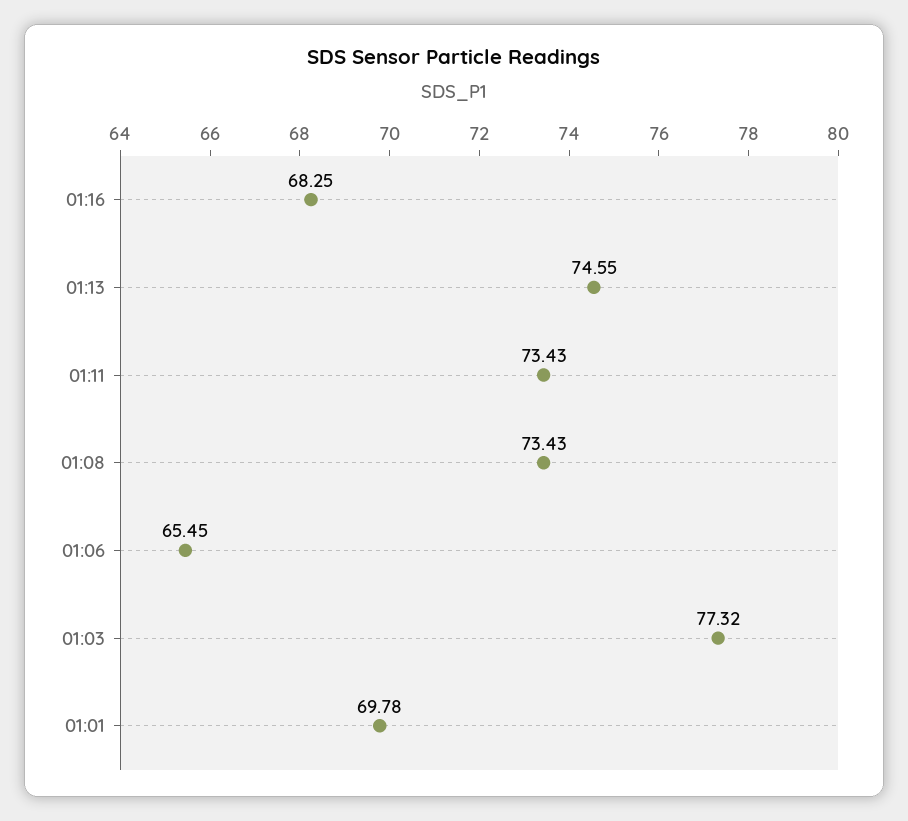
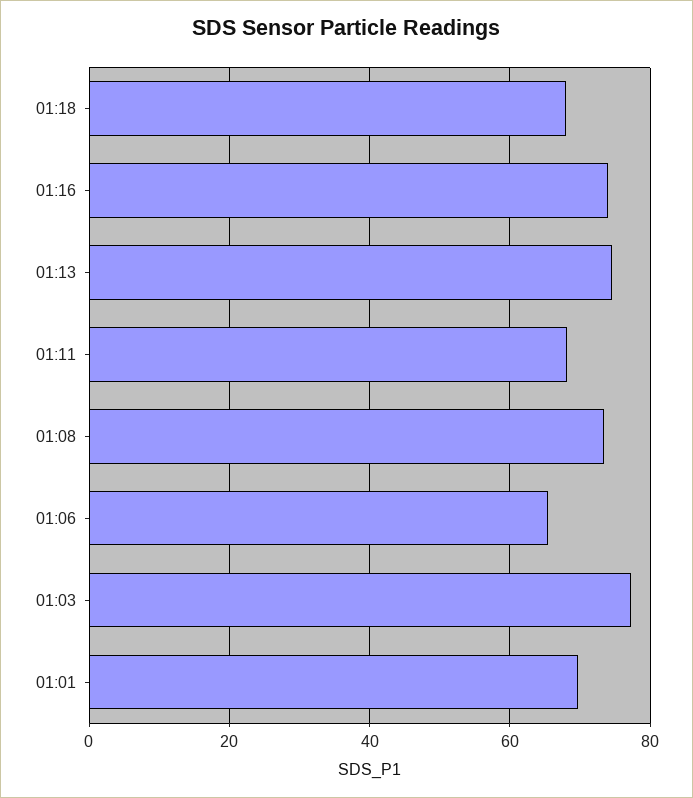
01:16: 68.25 -> 74
01:11: 73.43 -> 68
01:18: none -> 68

